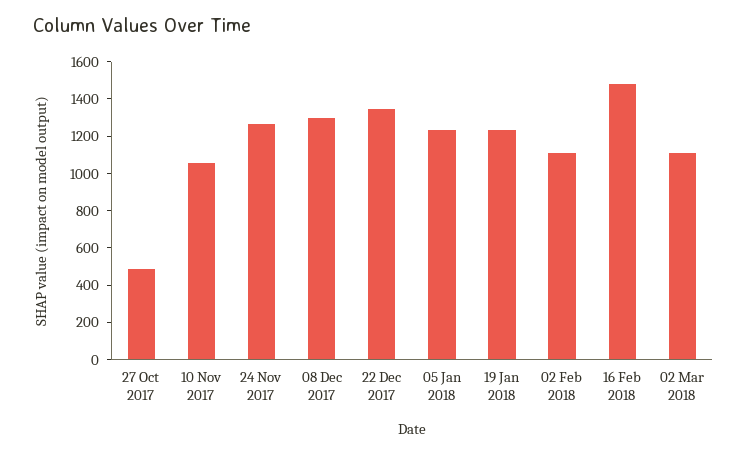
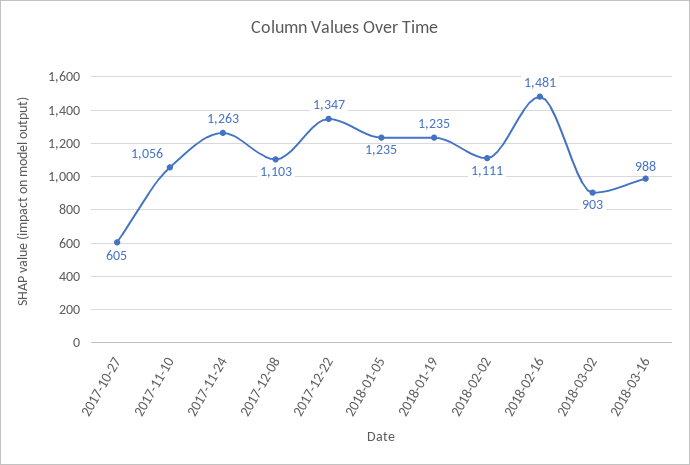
27 Oct 2017: 500 -> 605
08 Dec 2017: 1300 -> 1103
02 Mar 2018: 1100 -> 903
2018-03-16: none -> 988

